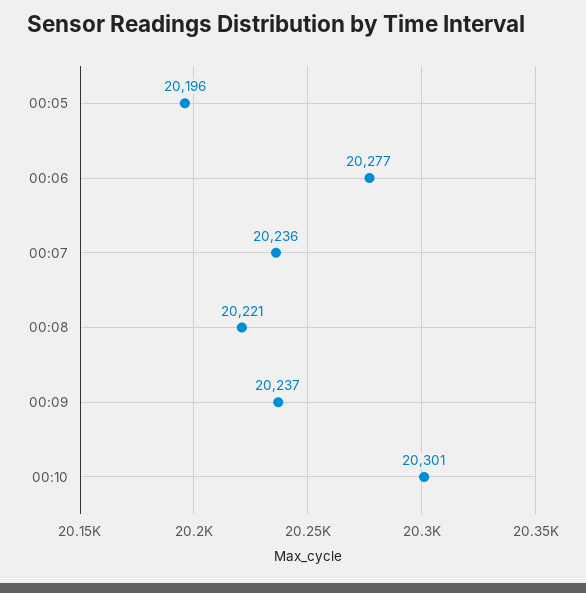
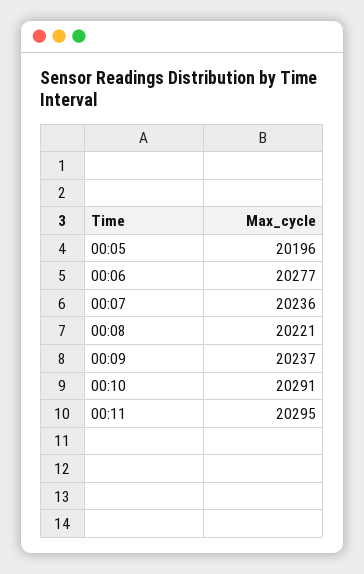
00:10: 20301 -> 20291
00:11: none -> 20295

